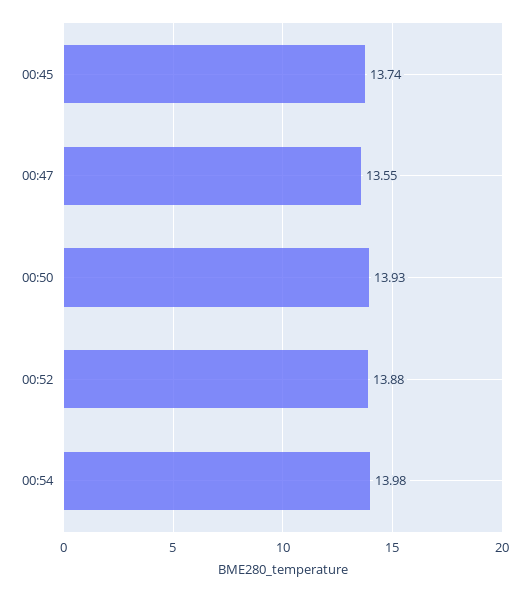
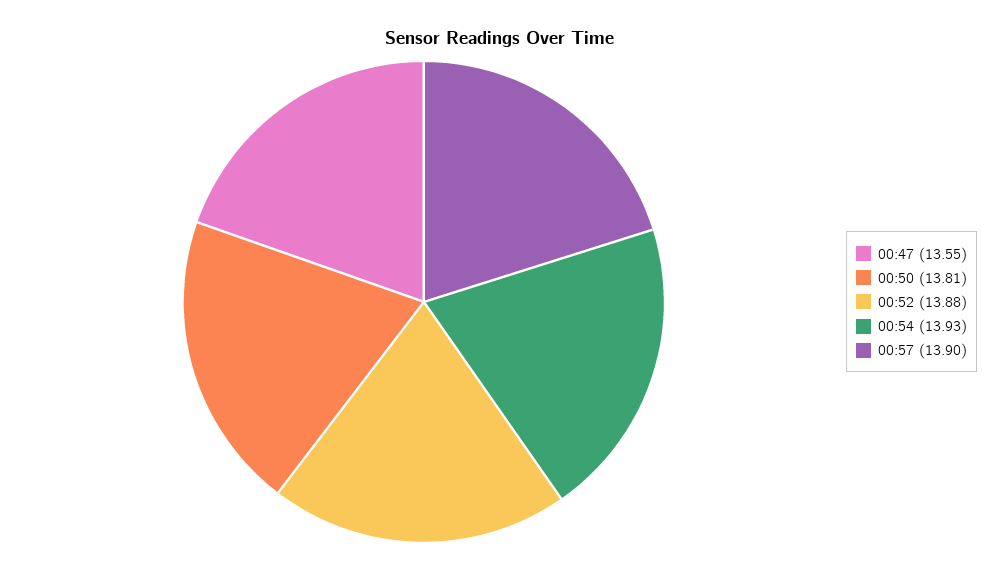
00:45: 13.74 -> none
00:50: 13.93 -> 13.81
00:54: 13.98 -> 13.93
00:57: none -> 13.9

